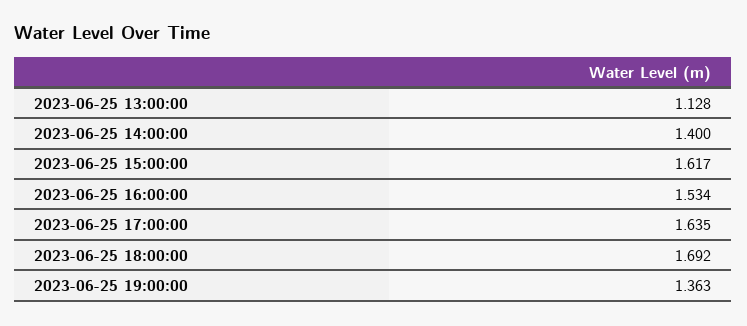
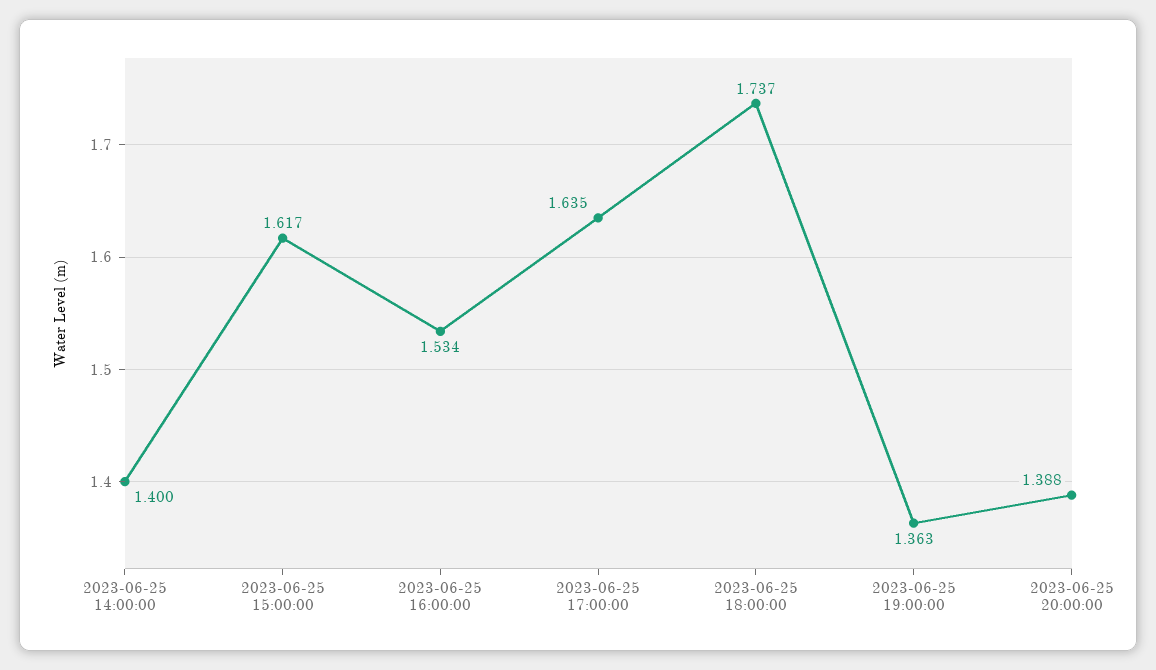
2023-06-25 13:00:00: 1.128 -> none
2023-06-25 18:00:00: 1.692 -> 1.737
2023-06-25 20:00:00: none -> 1.388

